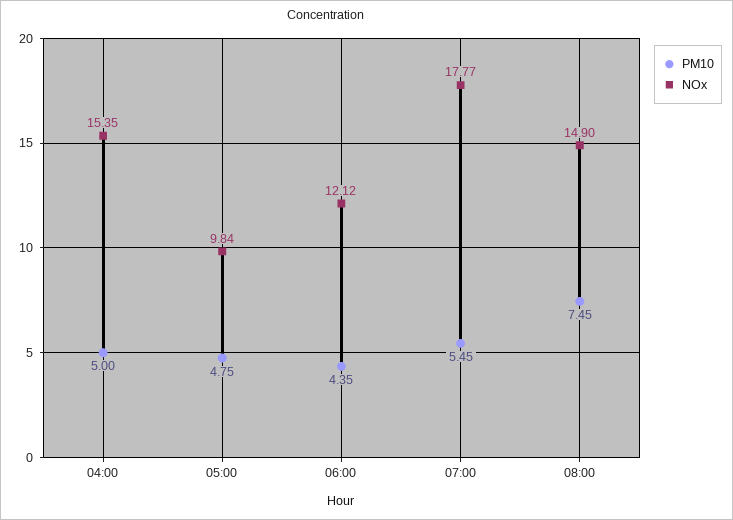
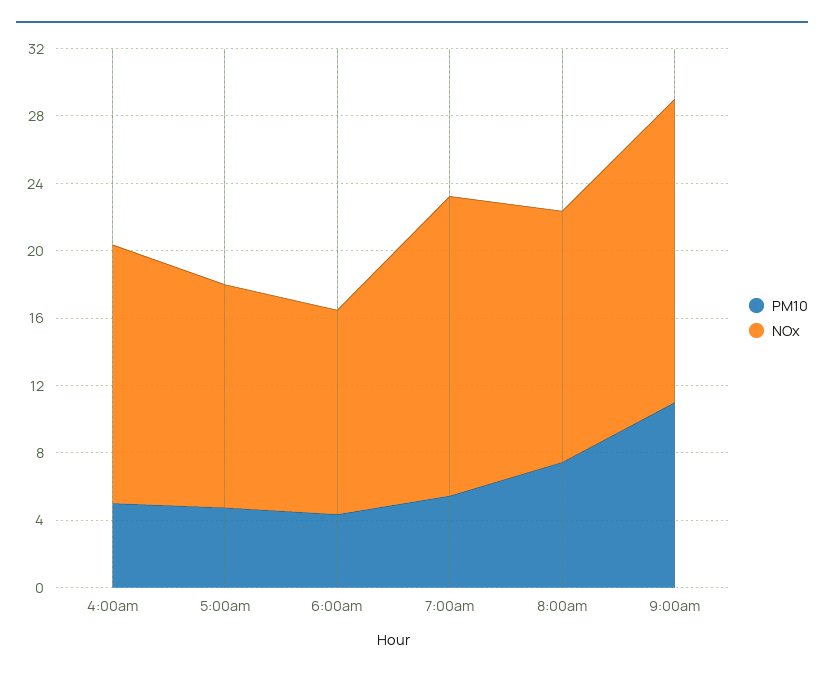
NOx, 05:00: 9.84 -> 13
PM10, 9:00am: none -> 11
NOx, 9:00am: none -> 18

